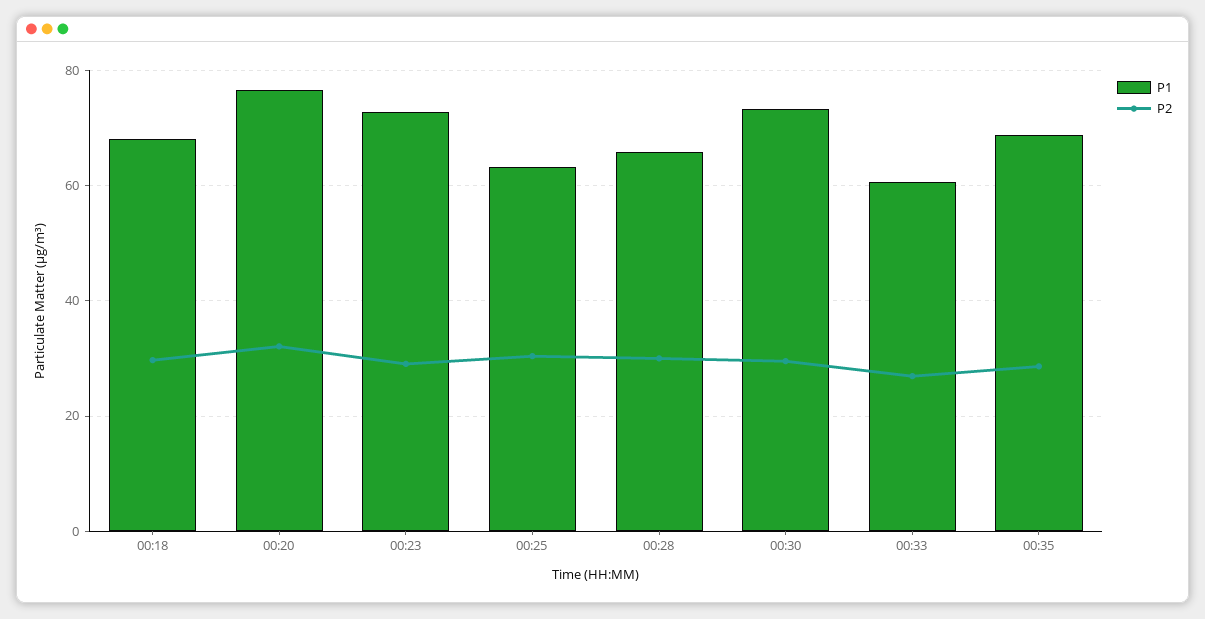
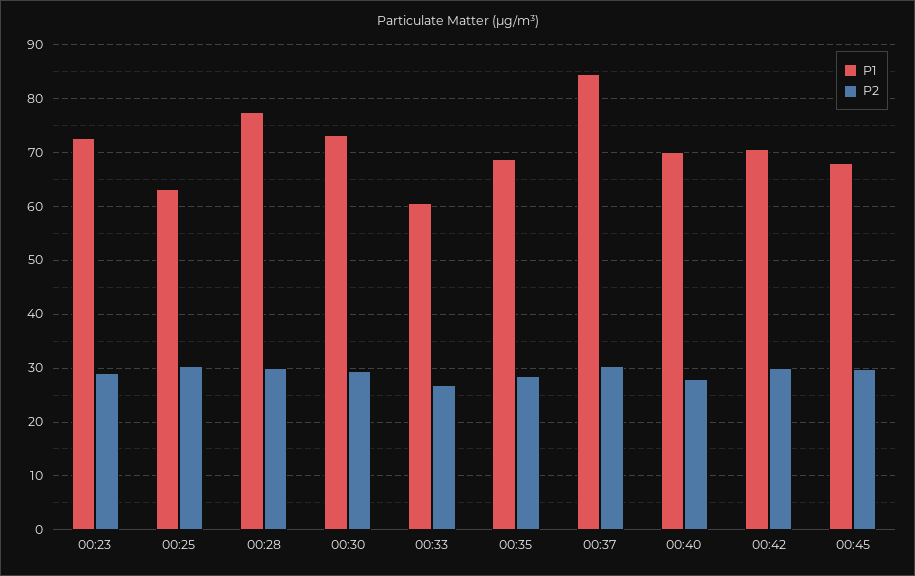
P1, 00:18: 68 -> none
P2, 00:18: 30 -> none
P1, 00:20: 76 -> none
P2, 00:20: 32 -> none
P1, 00:28: 66 -> 78
P1, 00:37: none -> 84
P2, 00:37: none -> 30
P1, 00:40: none -> 70
P2, 00:40: none -> 28
P1, 00:42: none -> 70
P2, 00:42: none -> 30
P1, 00:45: none -> 68
P2, 00:45: none -> 30

